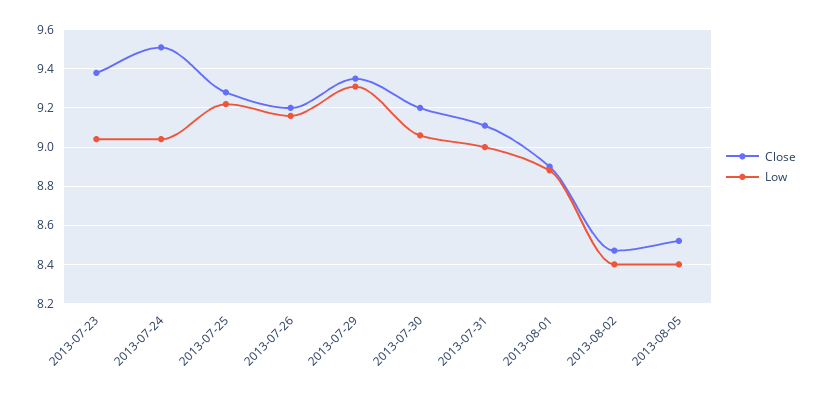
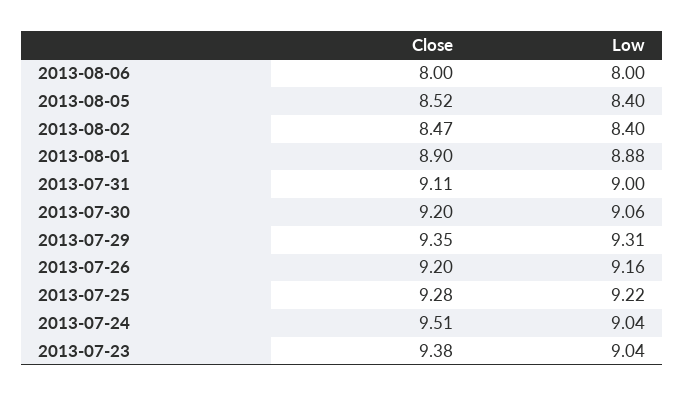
Close, 2013-08-06: none -> 8
Low, 2013-08-06: none -> 8

